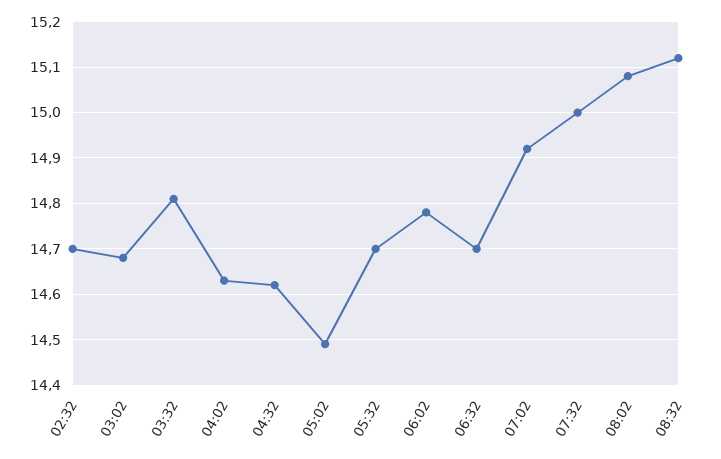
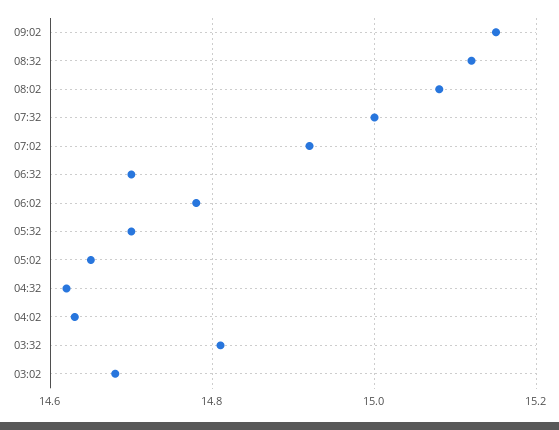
02:32: 14.7 -> none
05:02: 14.5 -> 14.65
09:02: none -> 15.15

